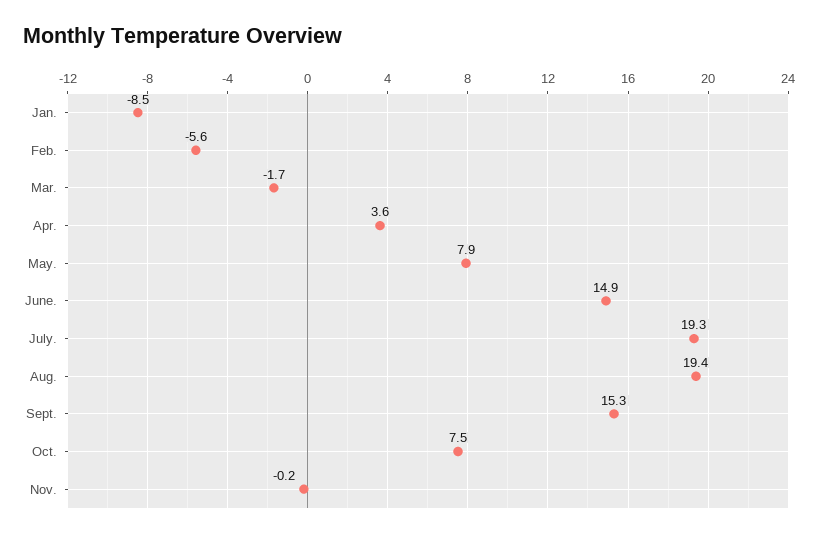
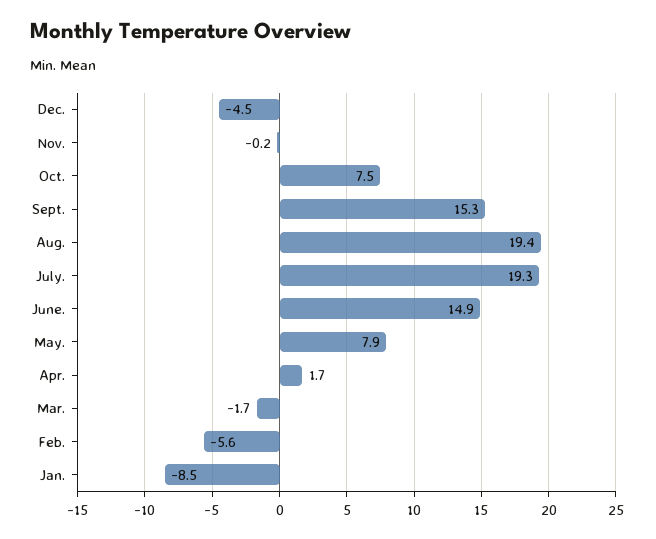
Apr.: 3.6 -> 1.7
Dec.: none -> -4.5

